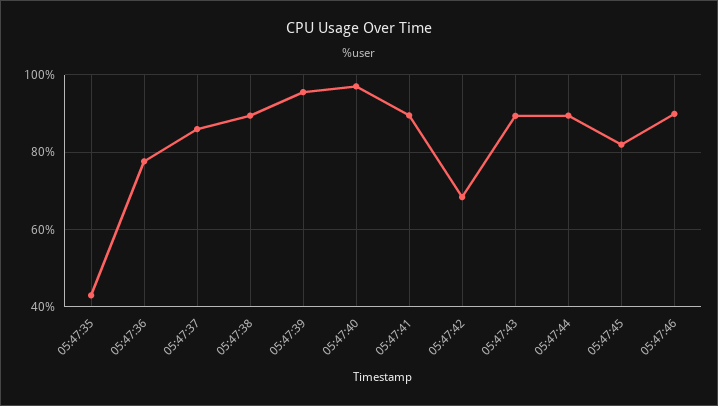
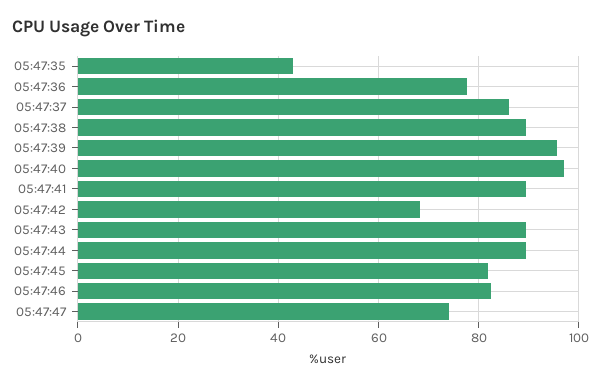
05:47:46: 90 -> 82
05:47:47: none -> 74

